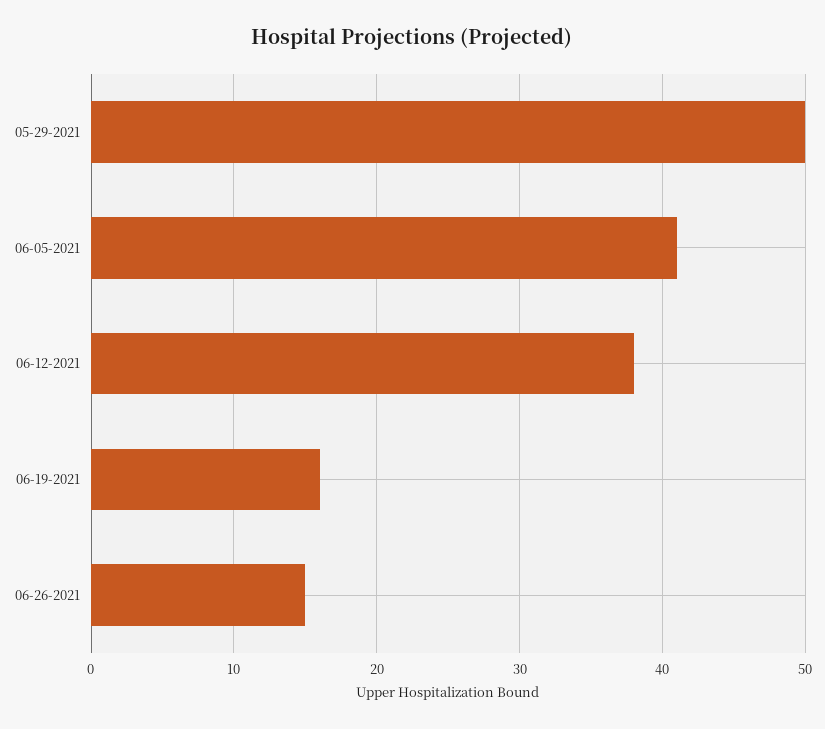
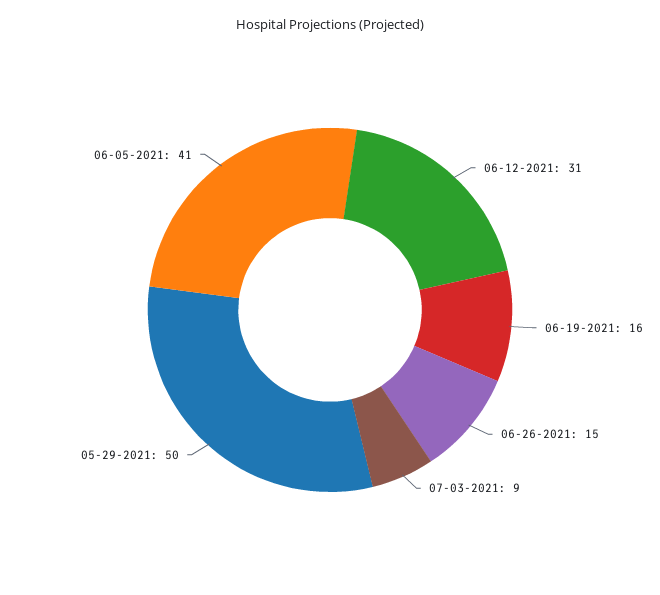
06-12-2021: 38 -> 31
07-03-2021: none -> 9

